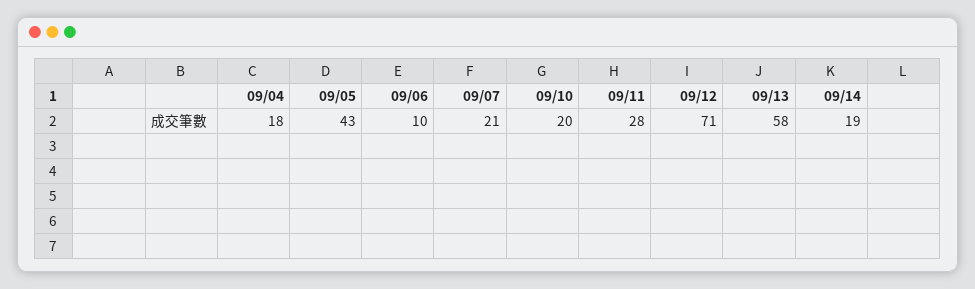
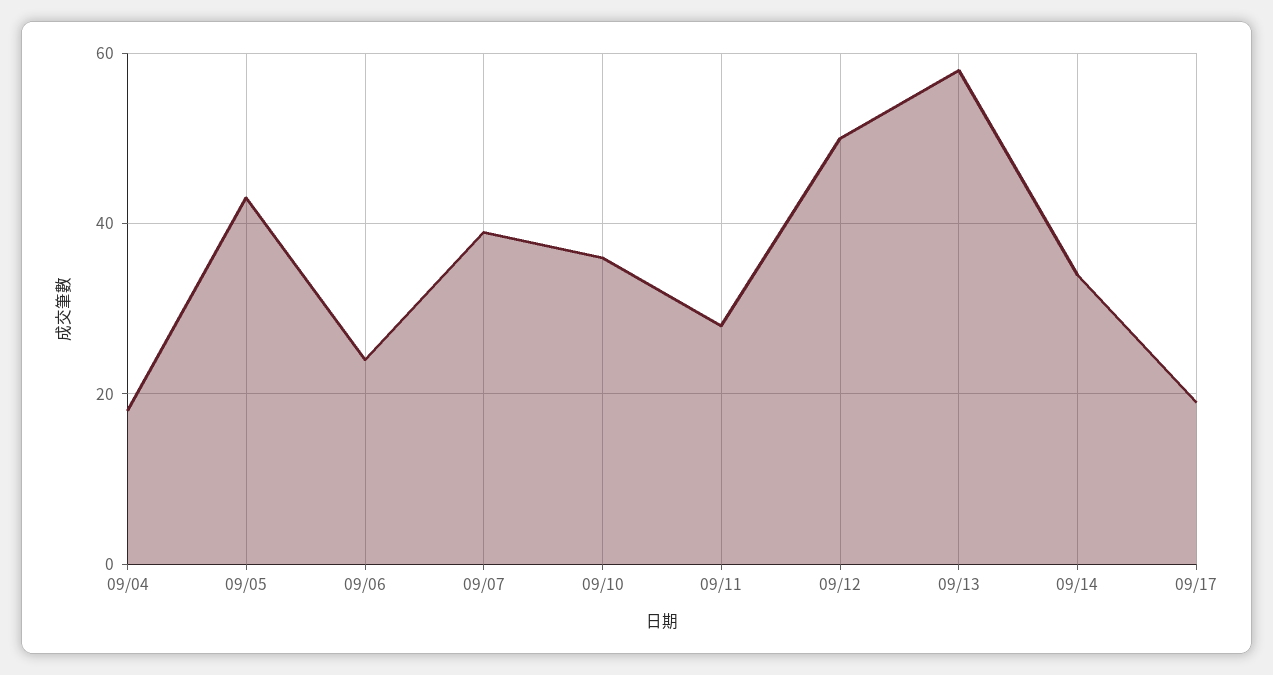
09/06: 10 -> 25
09/07: 21 -> 40
09/10: 20 -> 35
09/12: 71 -> 50
09/14: 19 -> 35
09/17: none -> 20

